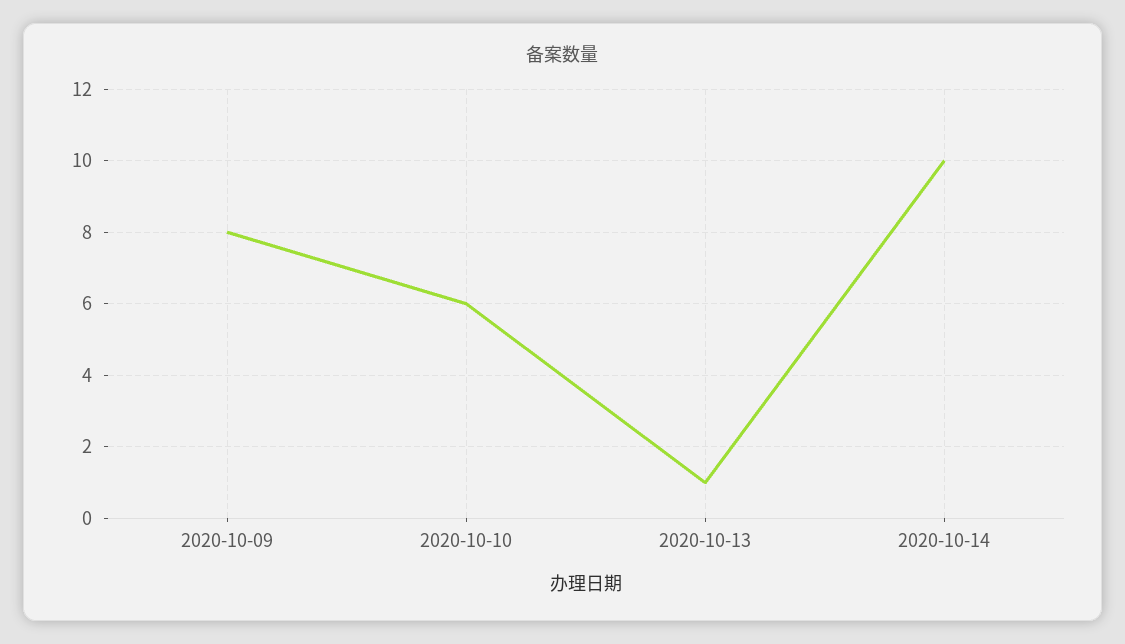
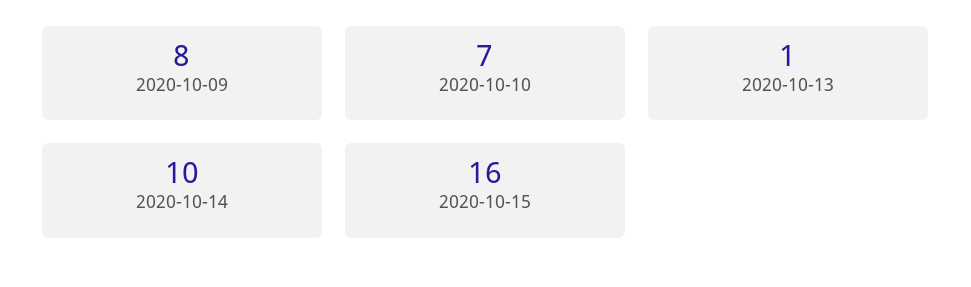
2020-10-10: 6 -> 7
2020-10-15: none -> 16

